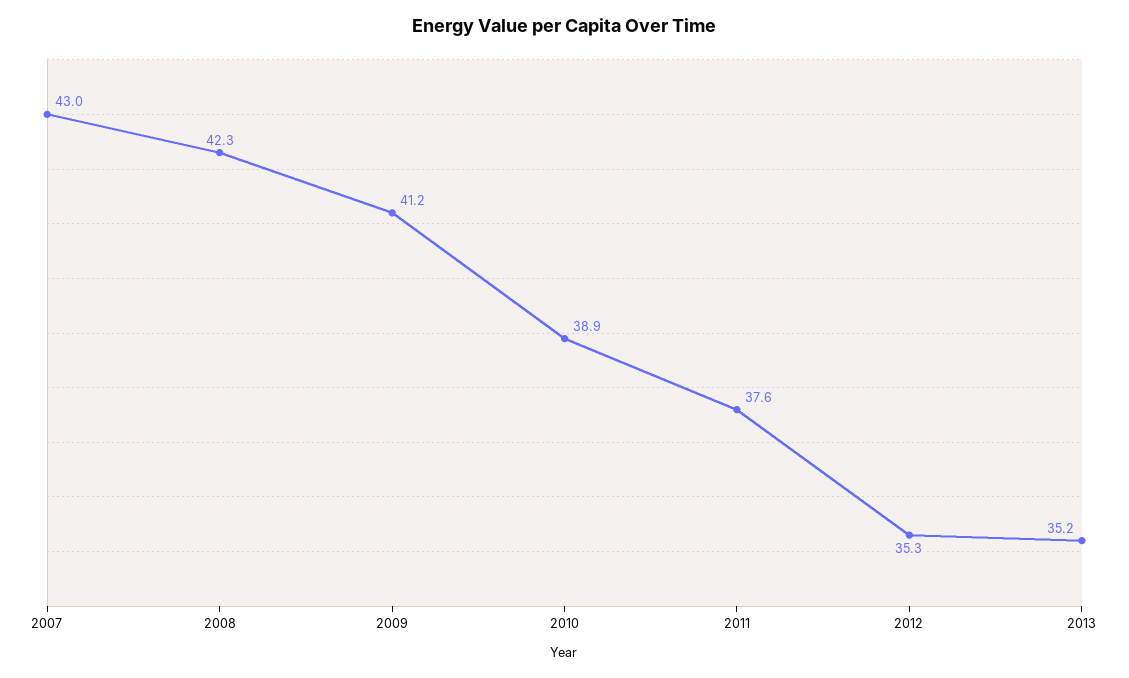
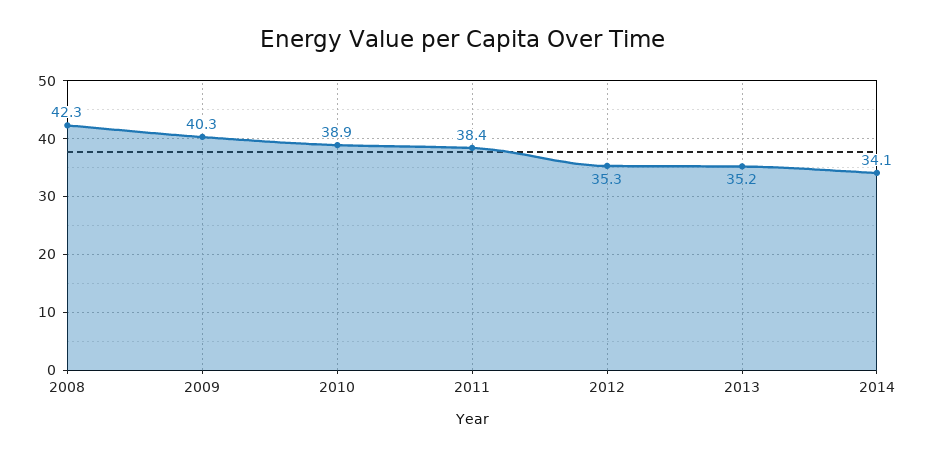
2007: 43 -> none
2009: 41.2 -> 40.3
2011: 37.6 -> 38.4
2014: none -> 34.1

